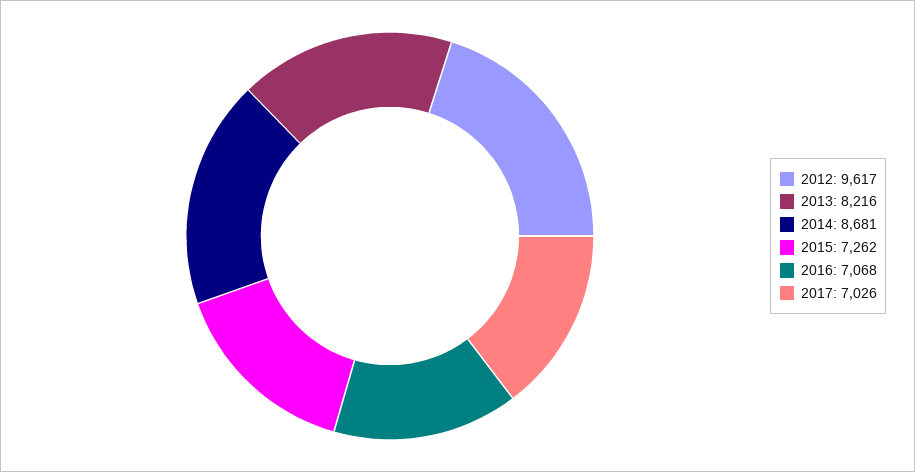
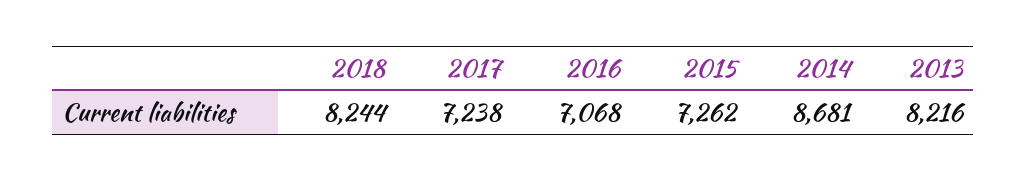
2012: 9617 -> none
2017: 7026 -> 7238
2018: none -> 8244

